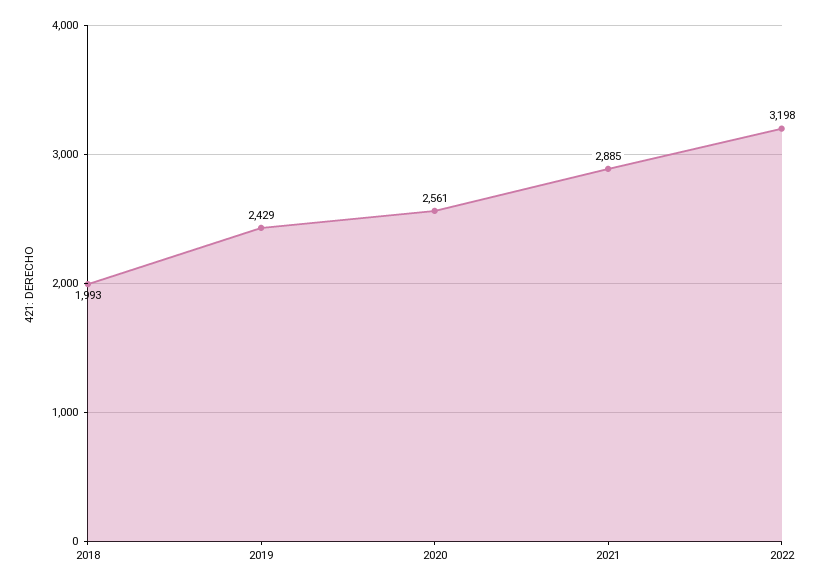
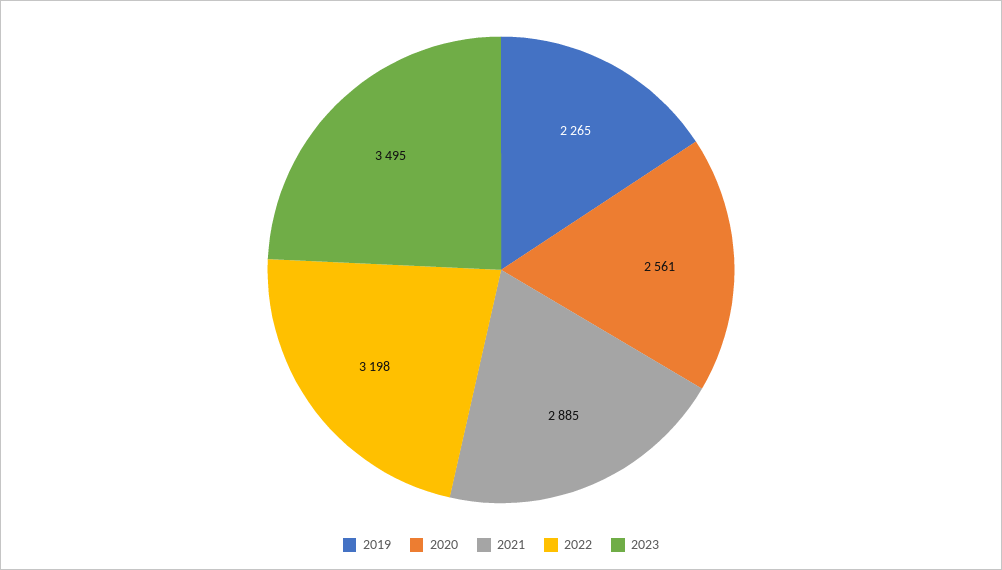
2018: 1993 -> none
2019: 2429 -> 2265
2023: none -> 3495

